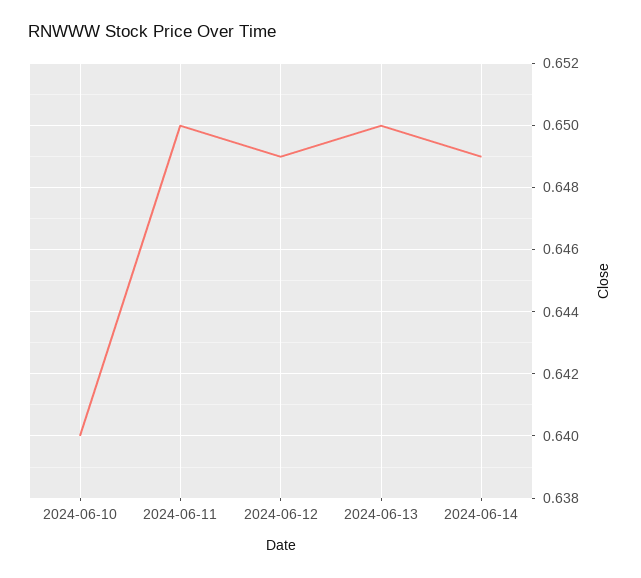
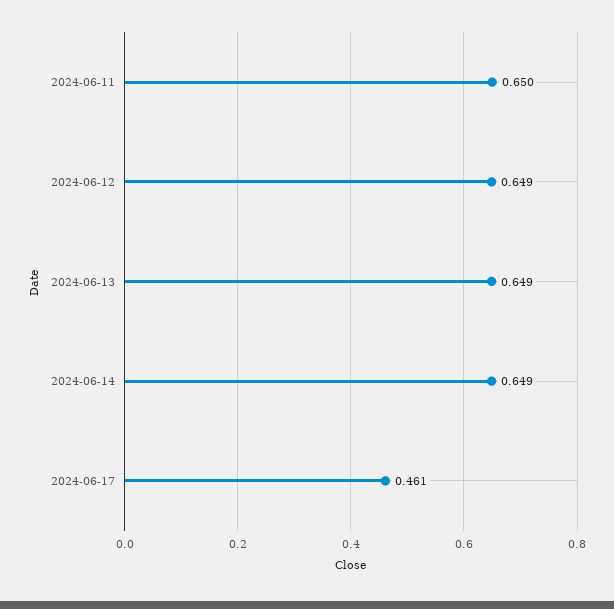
2024-06-10: 0.64 -> none
2024-06-13: 0.65 -> 0.649
2024-06-17: none -> 0.461

